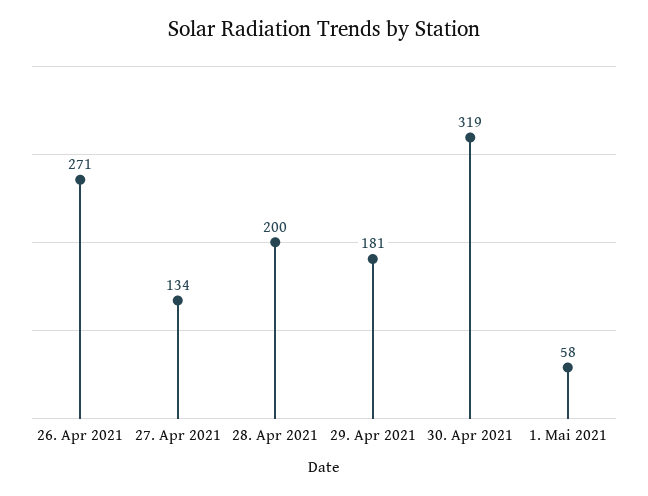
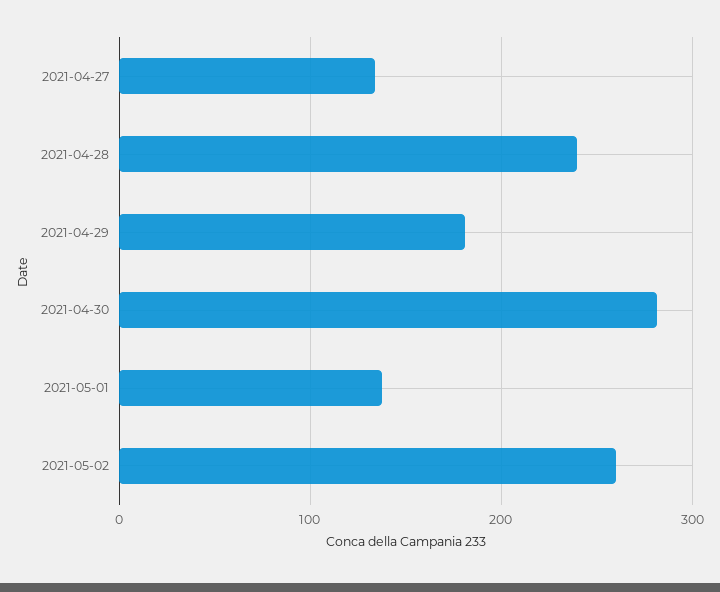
26. Apr 2021: 271 -> none
28. Apr 2021: 200 -> 240
30. Apr 2021: 319 -> 280
1. Mai 2021: 58 -> 140
2021-05-02: none -> 260

